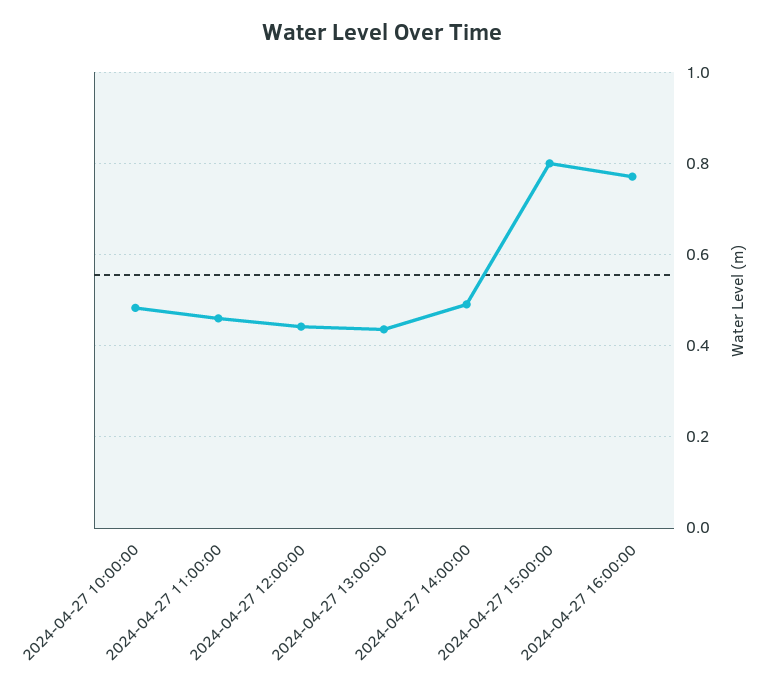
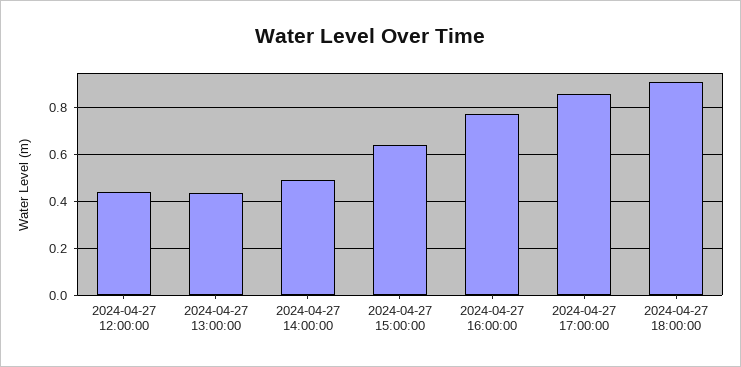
2024-04-27 10:00:00: 0.48 -> none
2024-04-27 11:00:00: 0.46 -> none
2024-04-27 15:00:00: 0.8 -> 0.65
2024-04-27 17:00:00: none -> 0.85
2024-04-27 18:00:00: none -> 0.9

